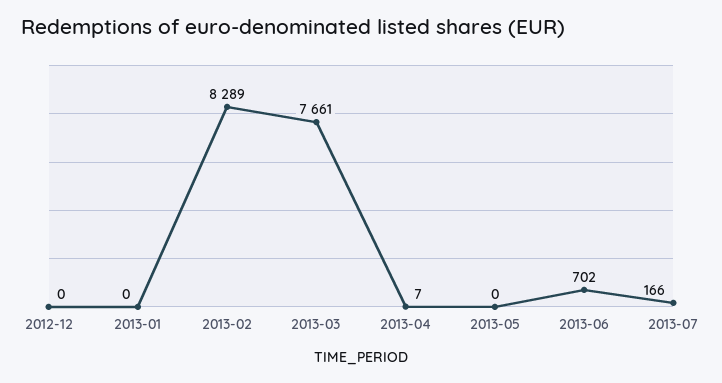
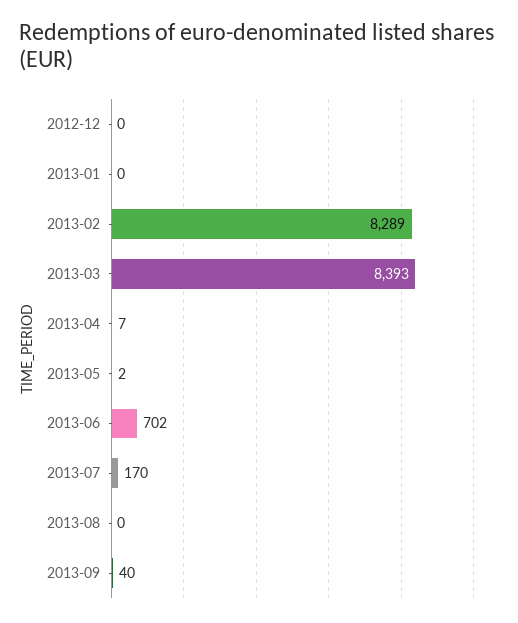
2013-03: 7661 -> 8393
2013-05: 0 -> 2
2013-07: 166 -> 170
2013-08: none -> 0
2013-09: none -> 40

